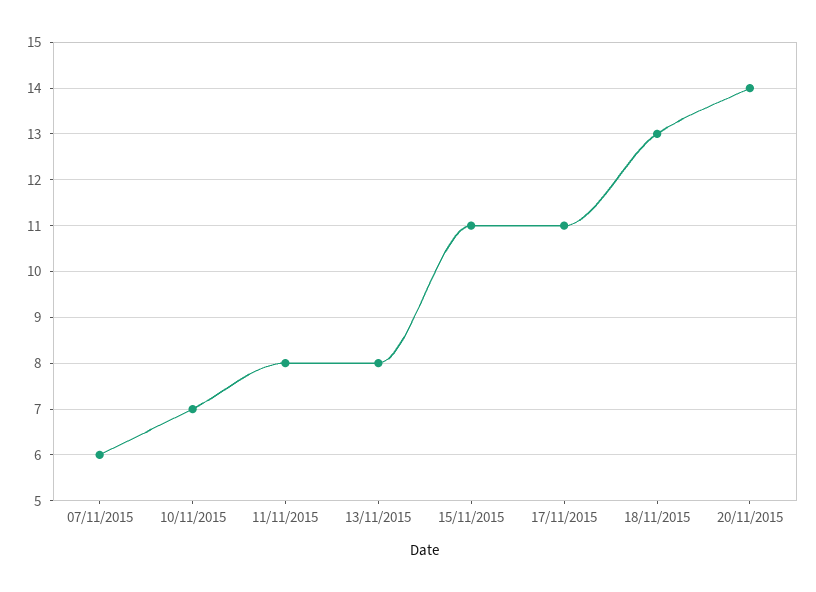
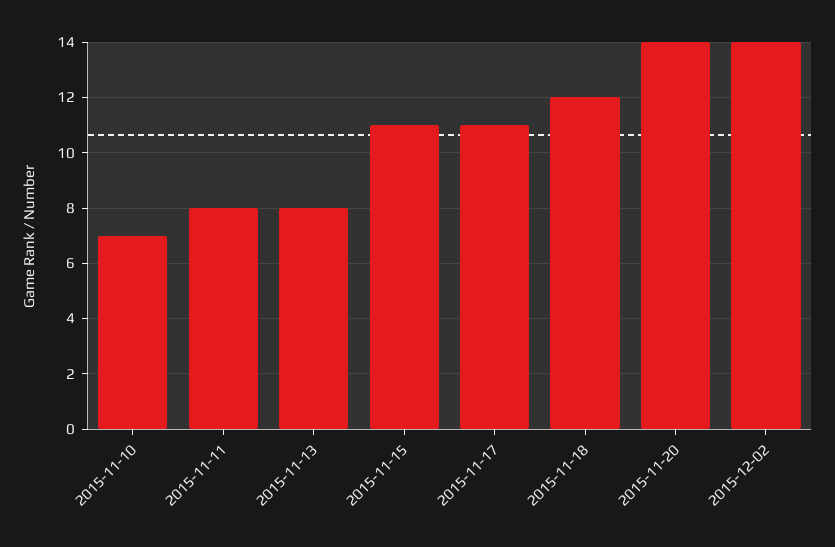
07/11/2015: 6 -> none
18/11/2015: 13 -> 12
2015-12-02: none -> 14

